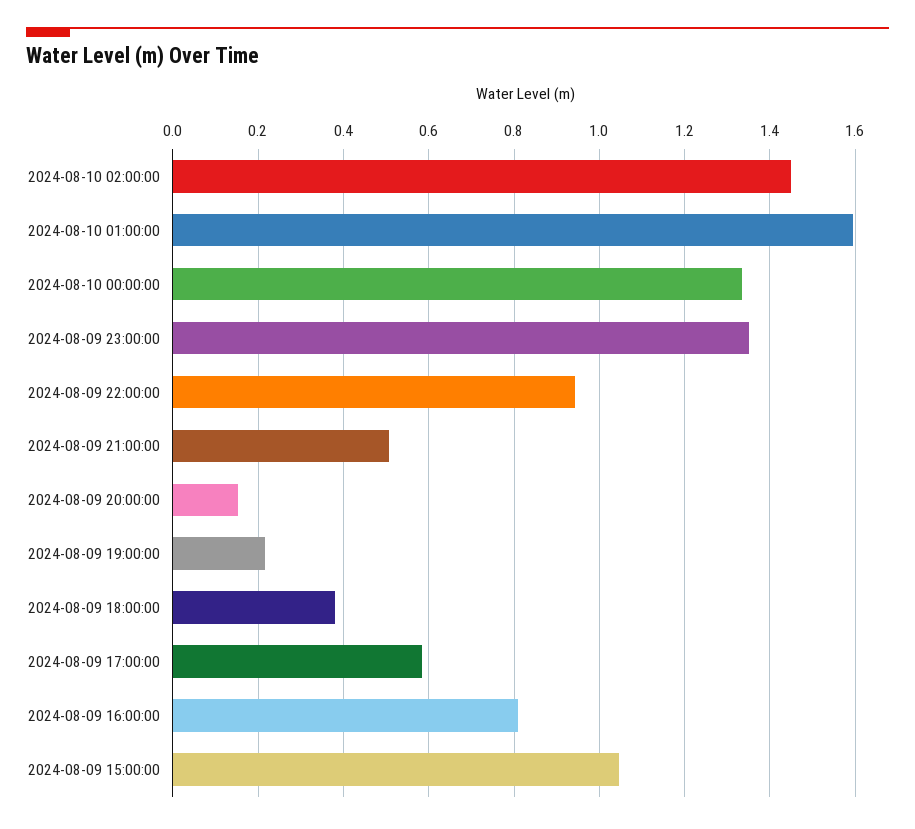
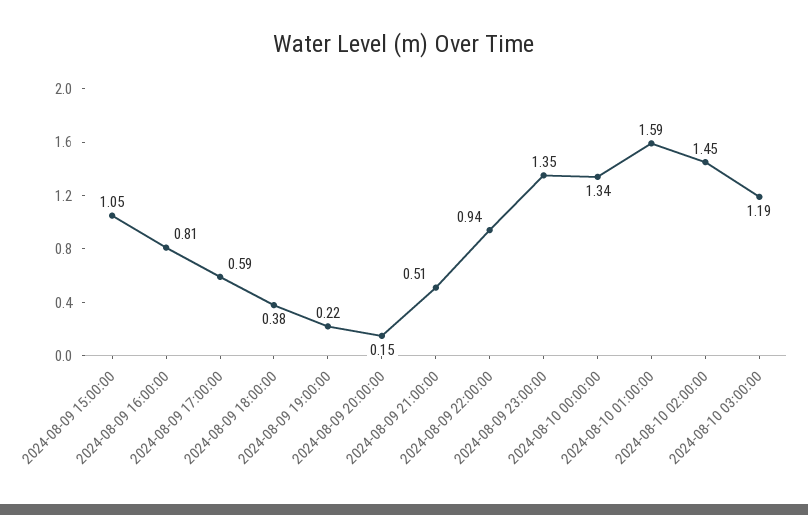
2024-08-10 03:00:00: none -> 1.19

